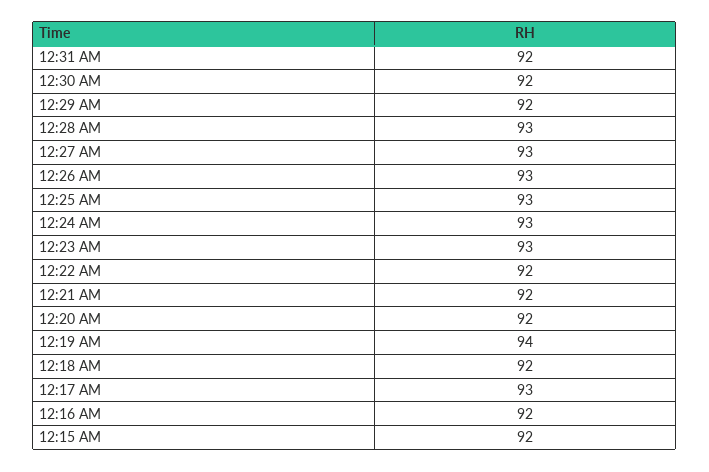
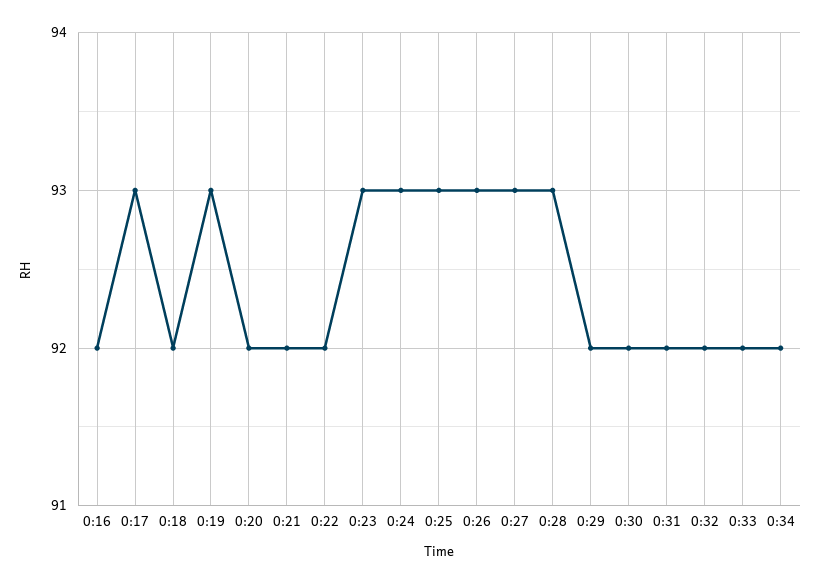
12:19 AM: 94 -> 93
12:15 AM: 92 -> none
0:32: none -> 92
0:33: none -> 92
0:34: none -> 92

